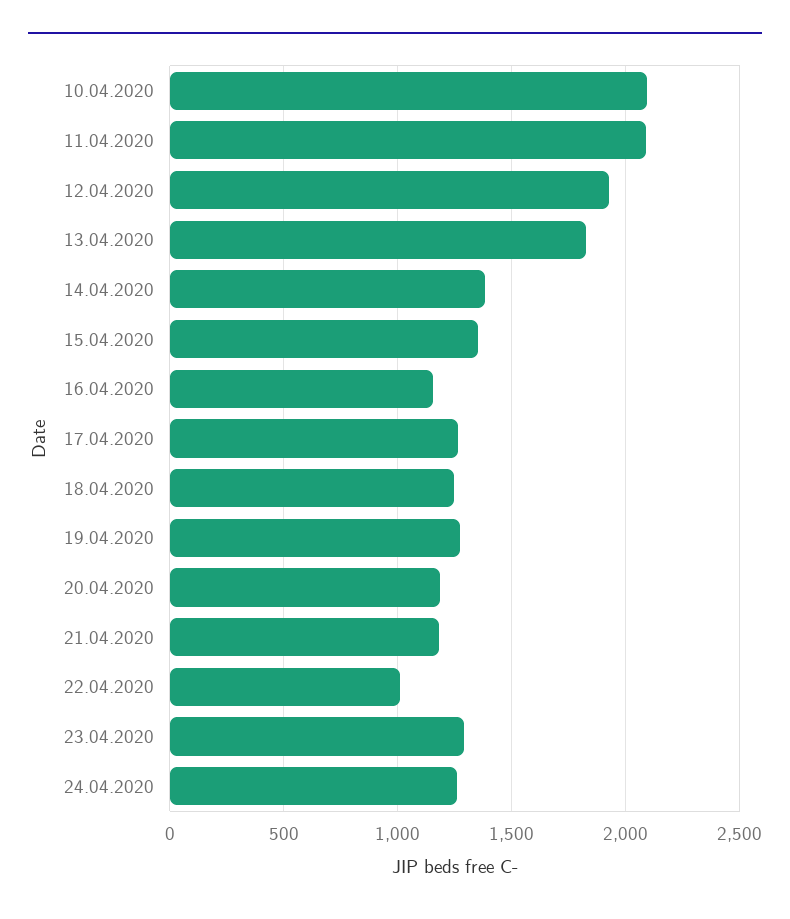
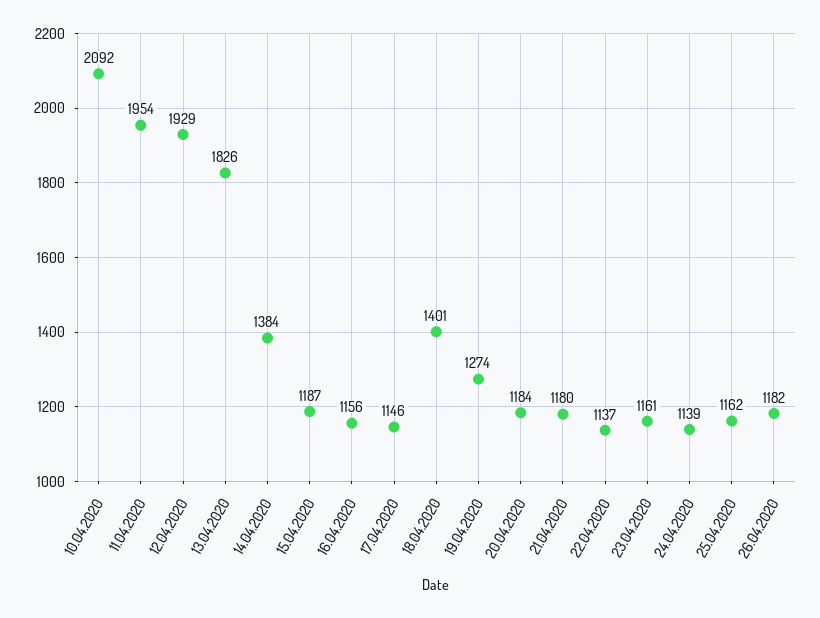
11.04.2020: 2100 -> 1954
15.04.2020: 1350 -> 1187
17.04.2020: 1250 -> 1146
18.04.2020: 1250 -> 1401
22.04.2020: 1000 -> 1137
23.04.2020: 1300 -> 1161
24.04.2020: 1250 -> 1139
25.04.2020: none -> 1162
26.04.2020: none -> 1182

